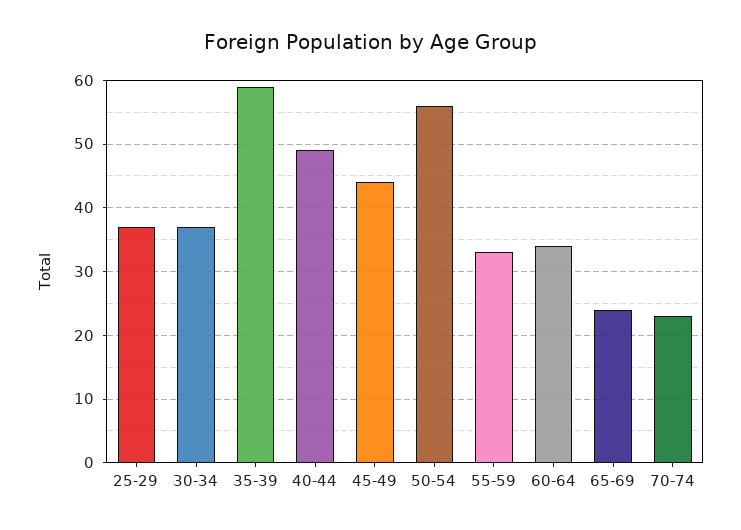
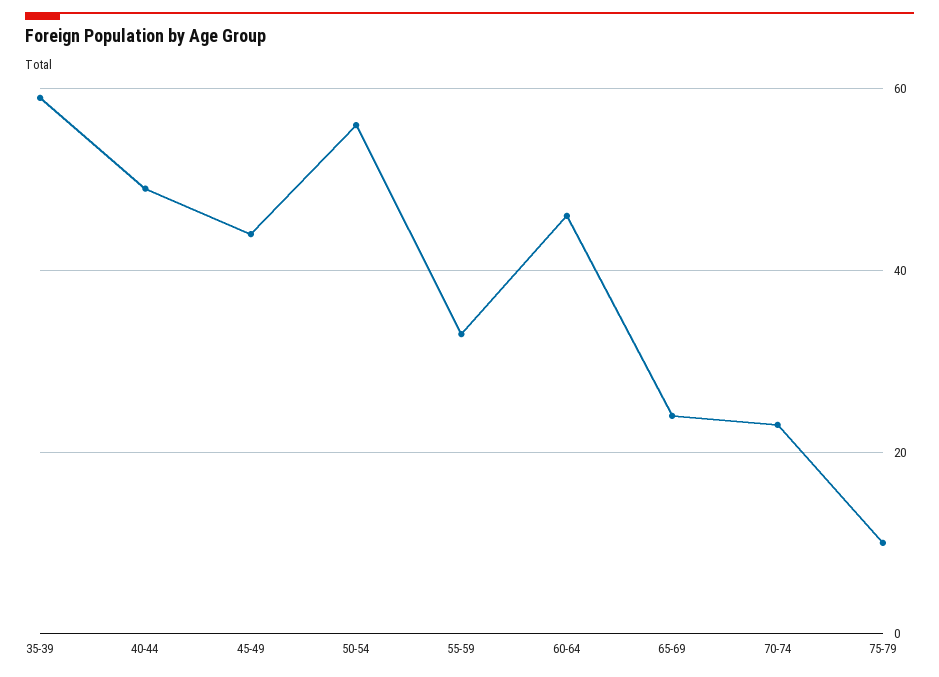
25-29: 37 -> none
30-34: 37 -> none
60-64: 34 -> 45
75-79: none -> 10

